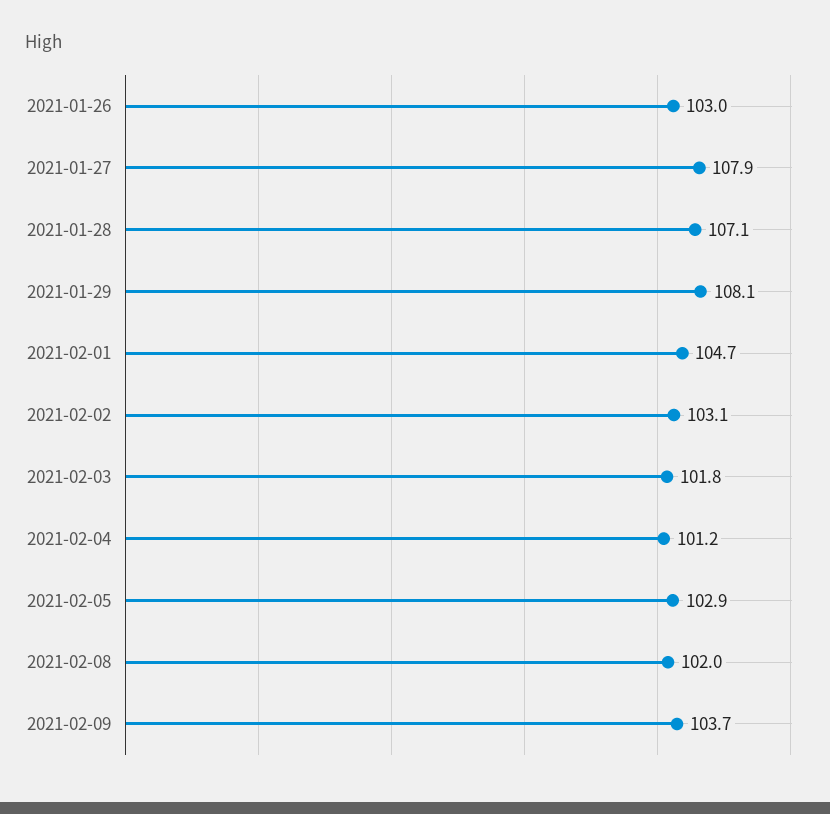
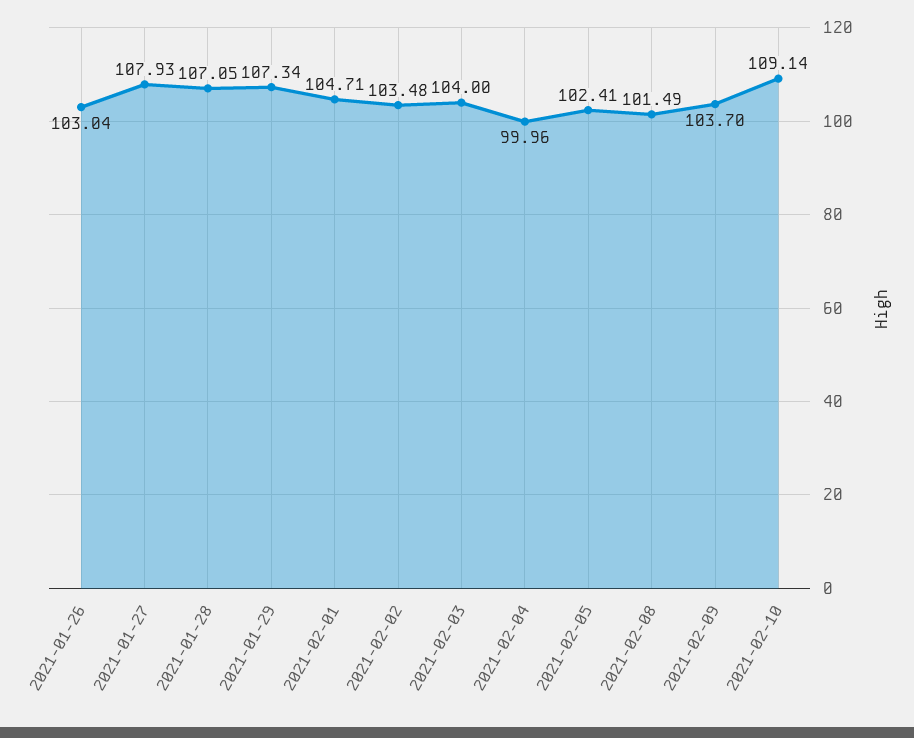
2021-01-29: 108.1 -> 107.34
2021-02-02: 103.1 -> 103.48
2021-02-03: 101.8 -> 104
2021-02-04: 101.2 -> 99.96
2021-02-05: 102.9 -> 102.41
2021-02-08: 102 -> 101.49
2021-02-10: none -> 109.14

